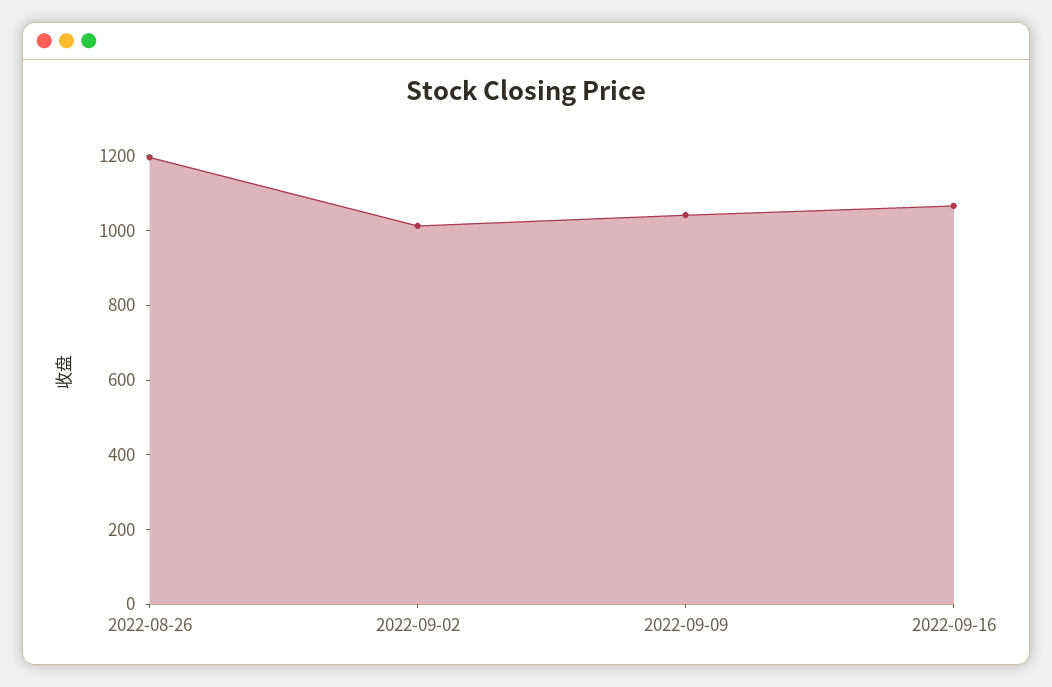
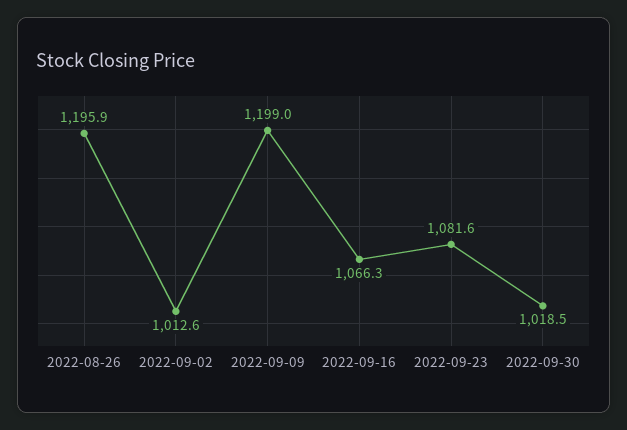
2022-09-09: 1050 -> 1199
2022-09-23: none -> 1081.6
2022-09-30: none -> 1018.5

